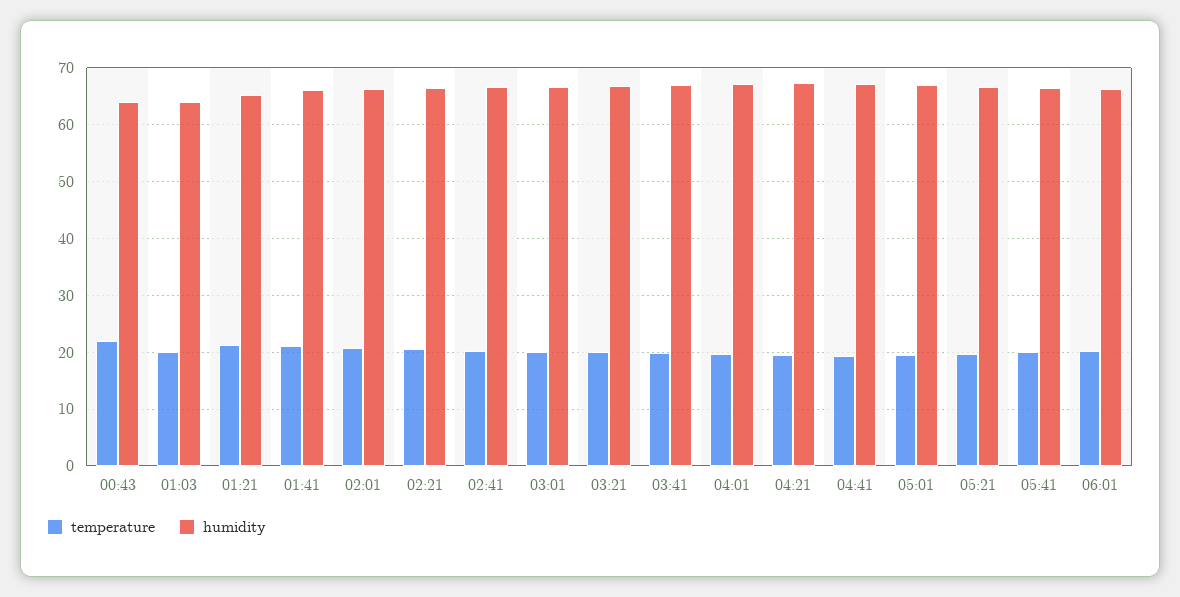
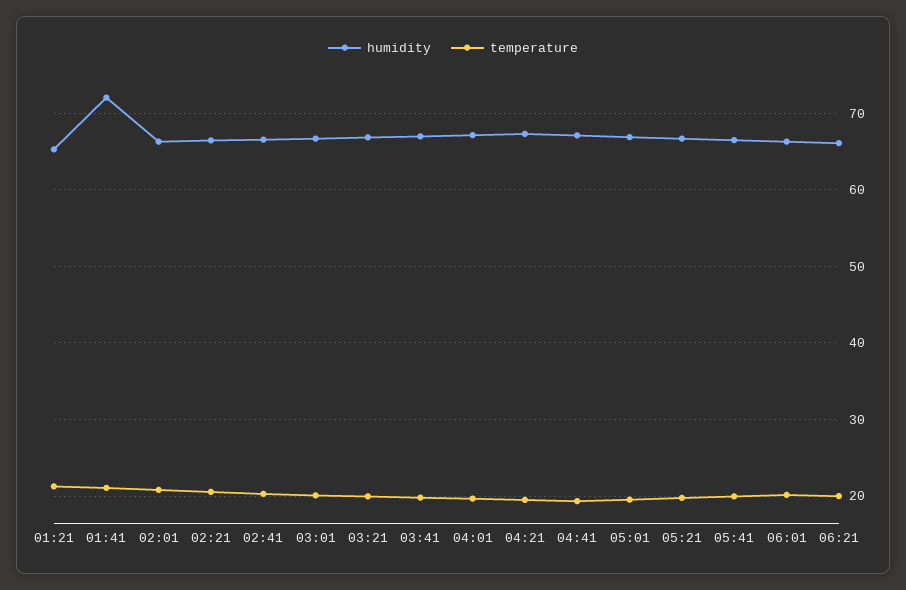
temperature, 00:43: 22 -> none
humidity, 00:43: 64 -> none
temperature, 01:03: 20 -> none
humidity, 01:03: 64 -> none
humidity, 01:41: 66 -> 72
humidity, 06:21: none -> 66
temperature, 06:21: none -> 20

